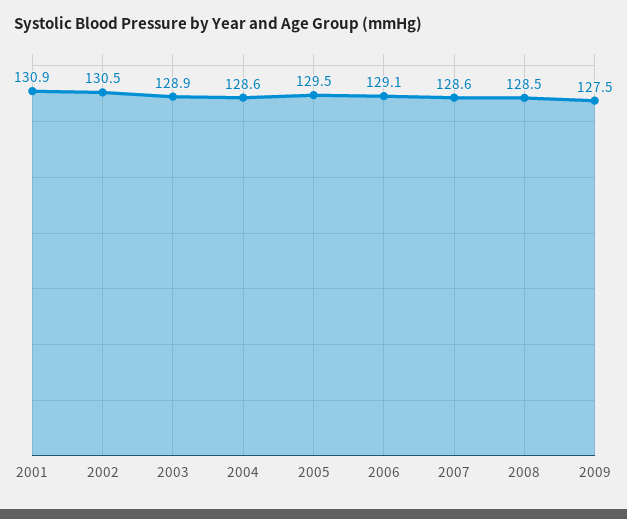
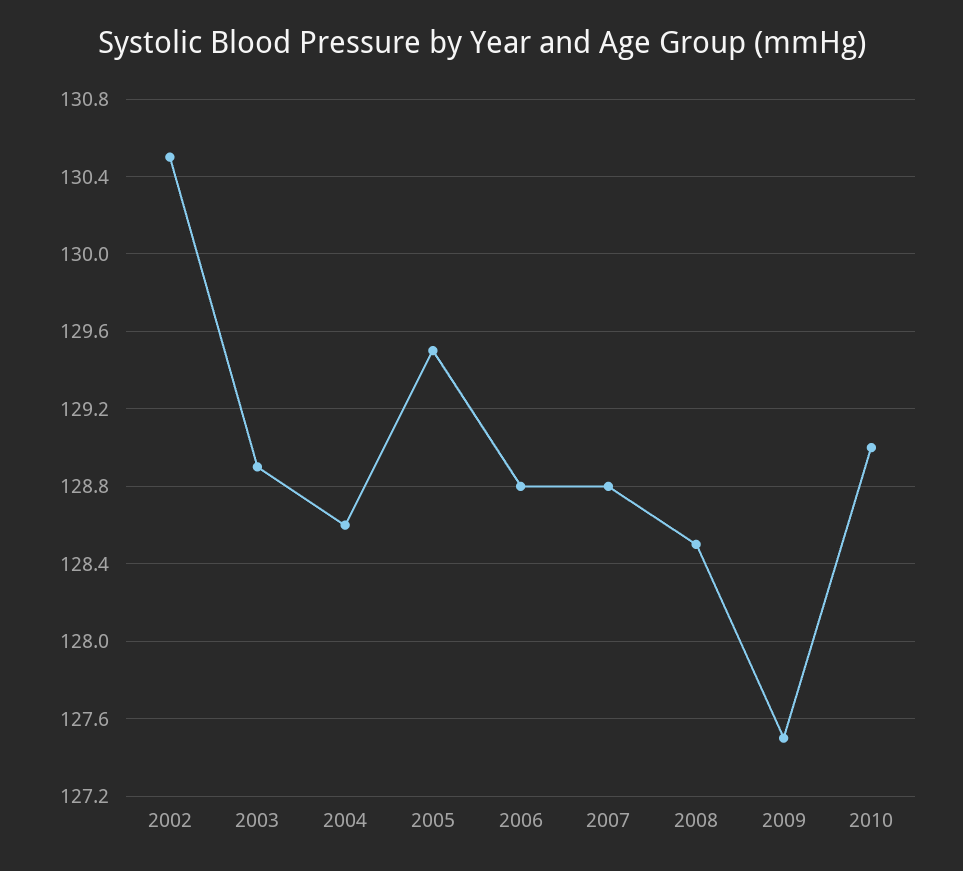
2001: 130.9 -> none
2006: 129.1 -> 128.8
2007: 128.6 -> 128.8
2010: none -> 129

